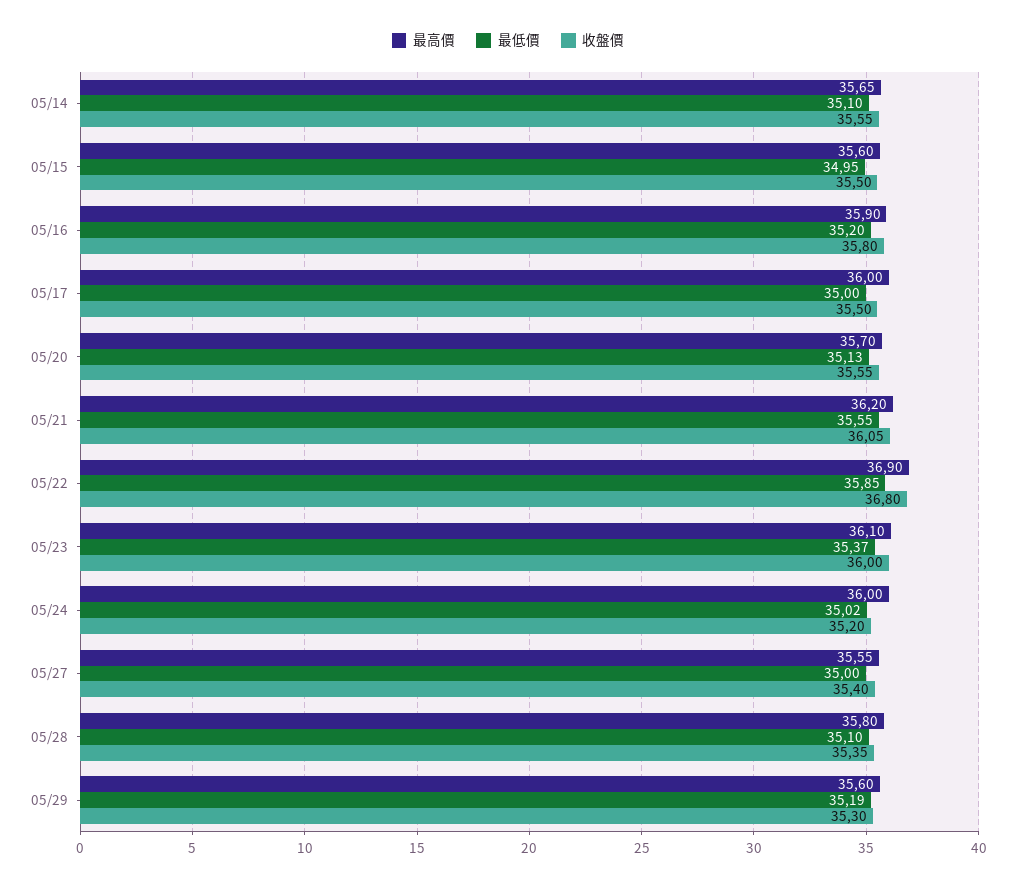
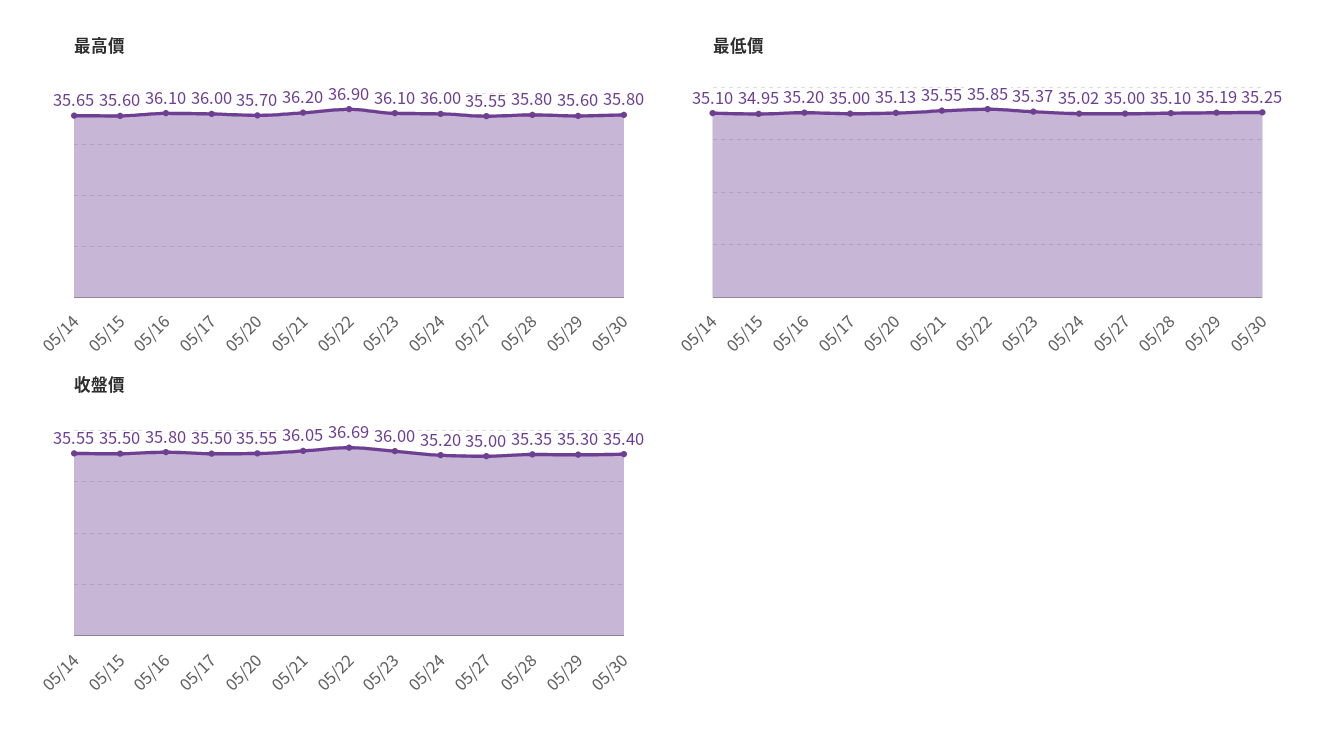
最高價, 05/16: 35.9 -> 36.1
收盤價, 05/22: 36.8 -> 36.69
收盤價, 05/27: 35.4 -> 35
最高價, 05/30: none -> 35.8
最低價, 05/30: none -> 35.25
收盤價, 05/30: none -> 35.4

